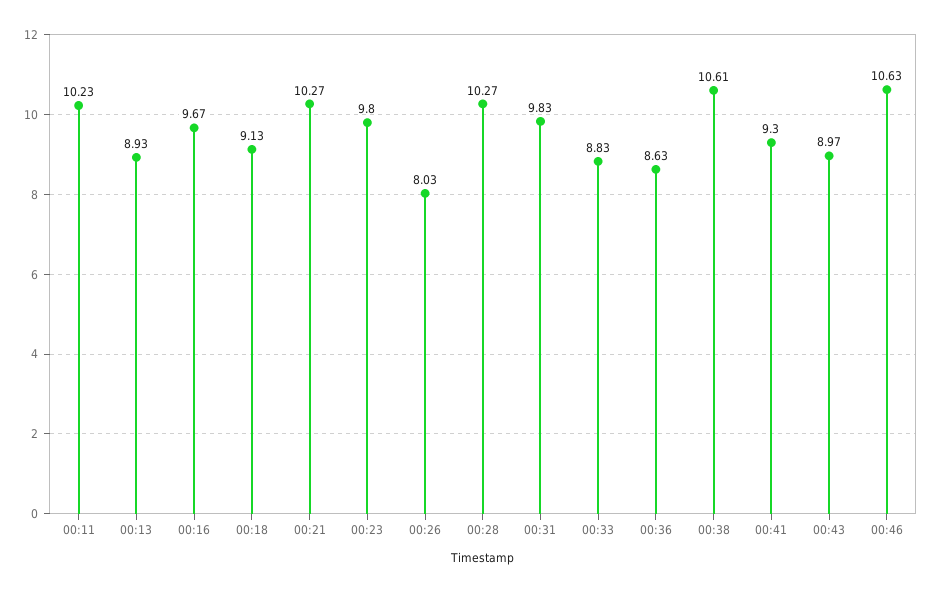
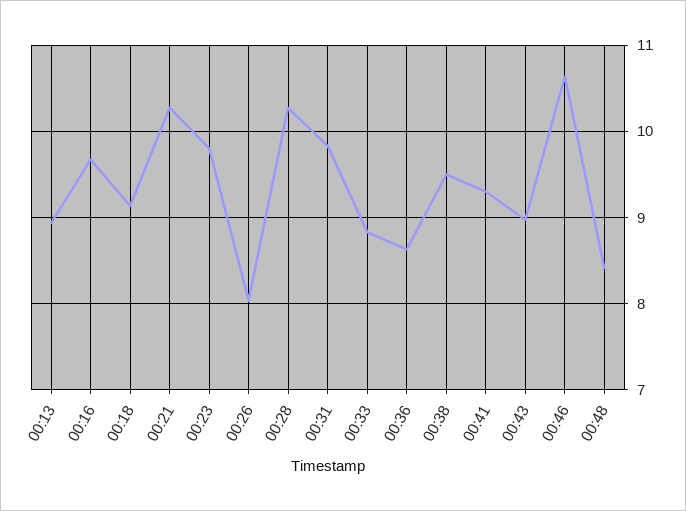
00:11: 10.23 -> none
00:38: 10.61 -> 9.5
00:48: none -> 8.4

